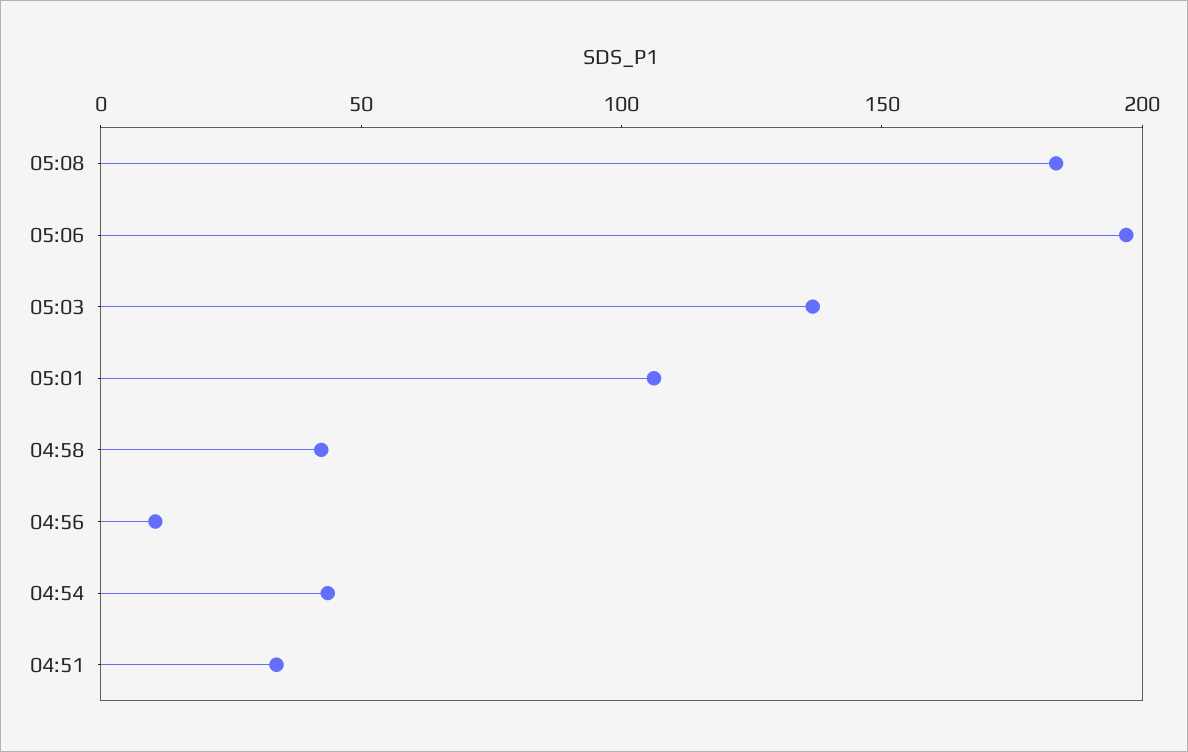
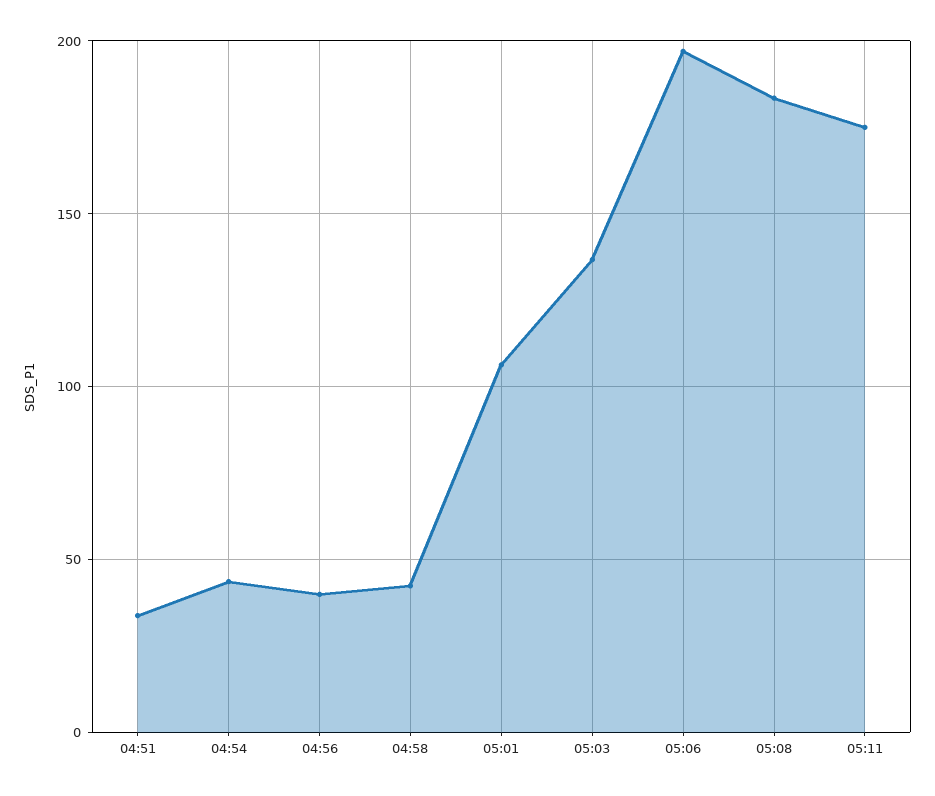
04:56: 10 -> 40
05:11: none -> 175

